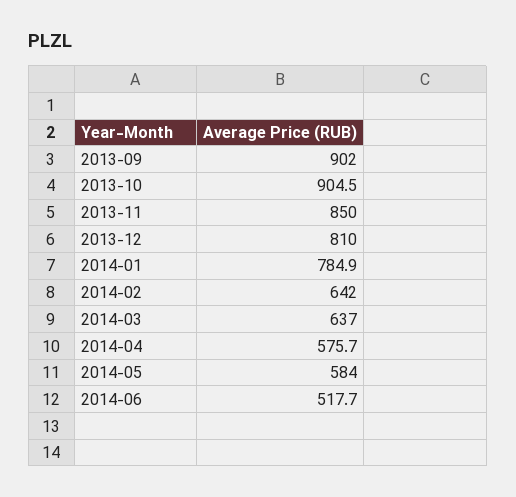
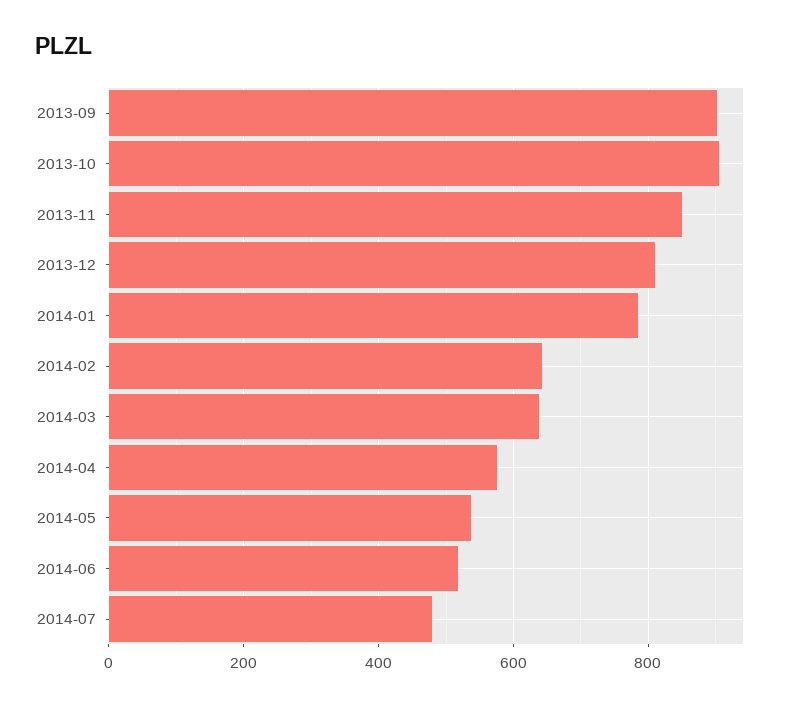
2014-05: 584 -> 540
2014-07: none -> 480

